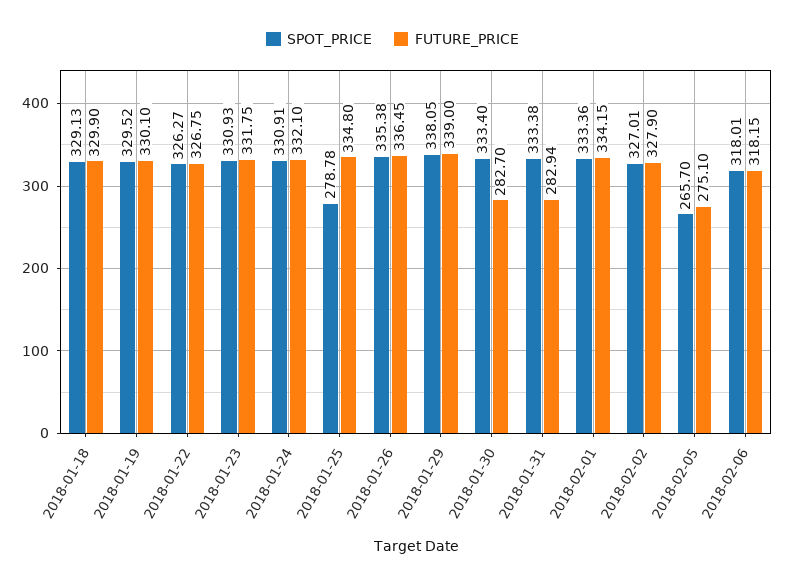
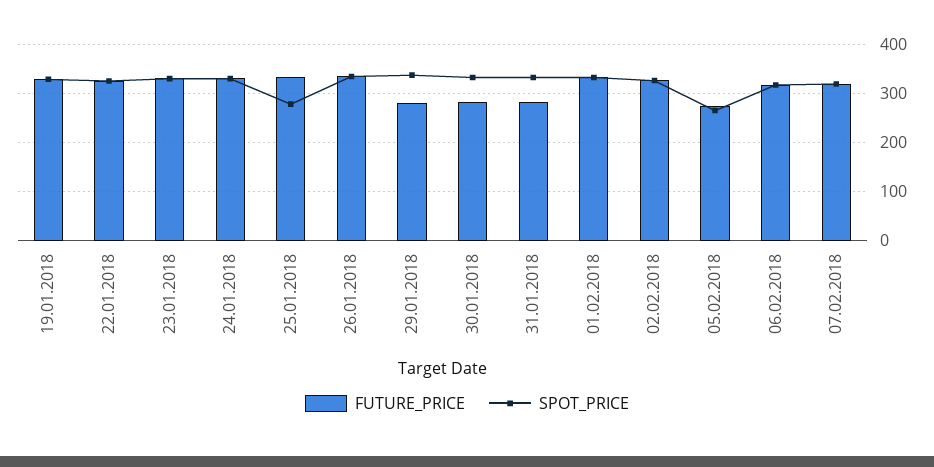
SPOT_PRICE, 2018-01-18: 329.13 -> none
FUTURE_PRICE, 2018-01-18: 329.9 -> none
FUTURE_PRICE, 2018-01-29: 339 -> 280
FUTURE_PRICE, 07.02.2018: none -> 320
SPOT_PRICE, 07.02.2018: none -> 320

